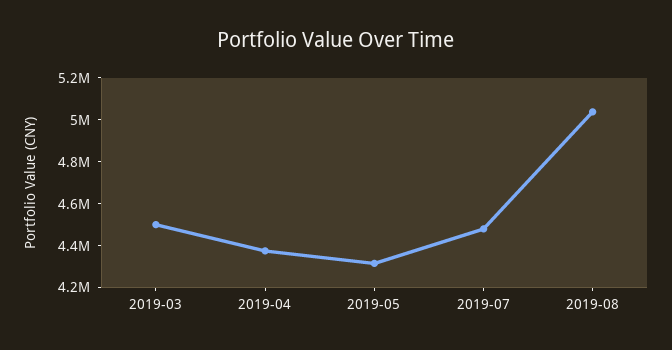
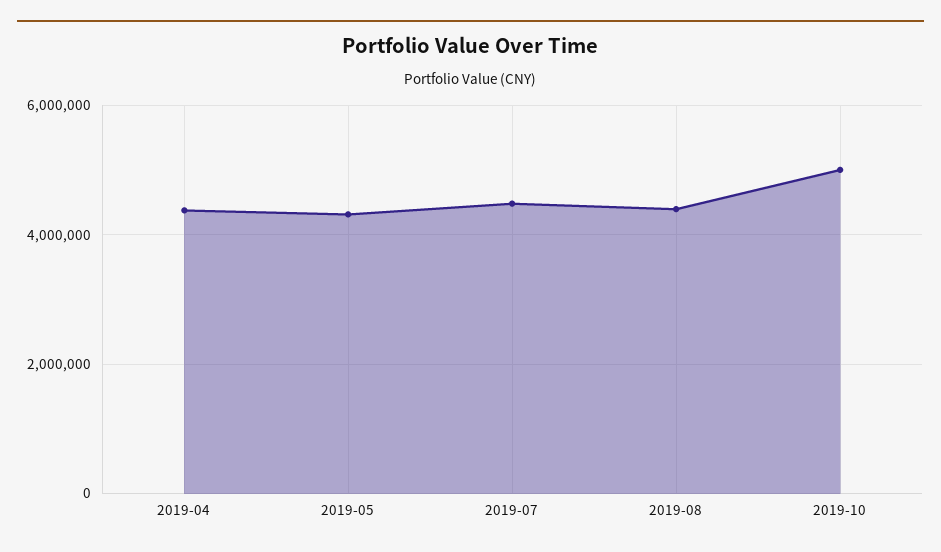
2019-03: 4500000 -> none
2019-08: 5050000 -> 4400000
2019-10: none -> 5000000

